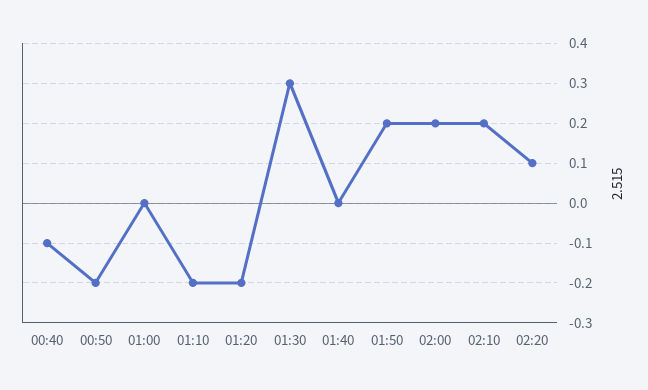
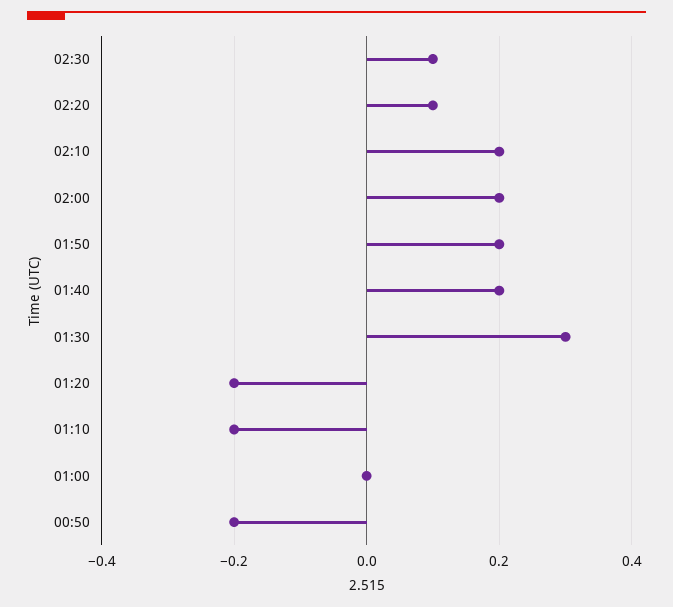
00:40: -0.1 -> none
01:40: 0 -> 0.2
02:30: none -> 0.1

